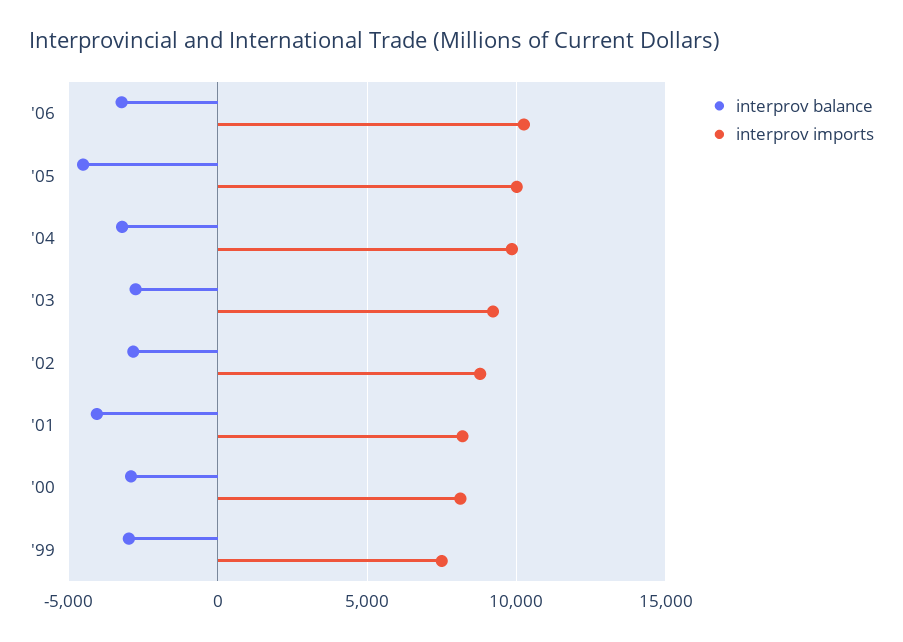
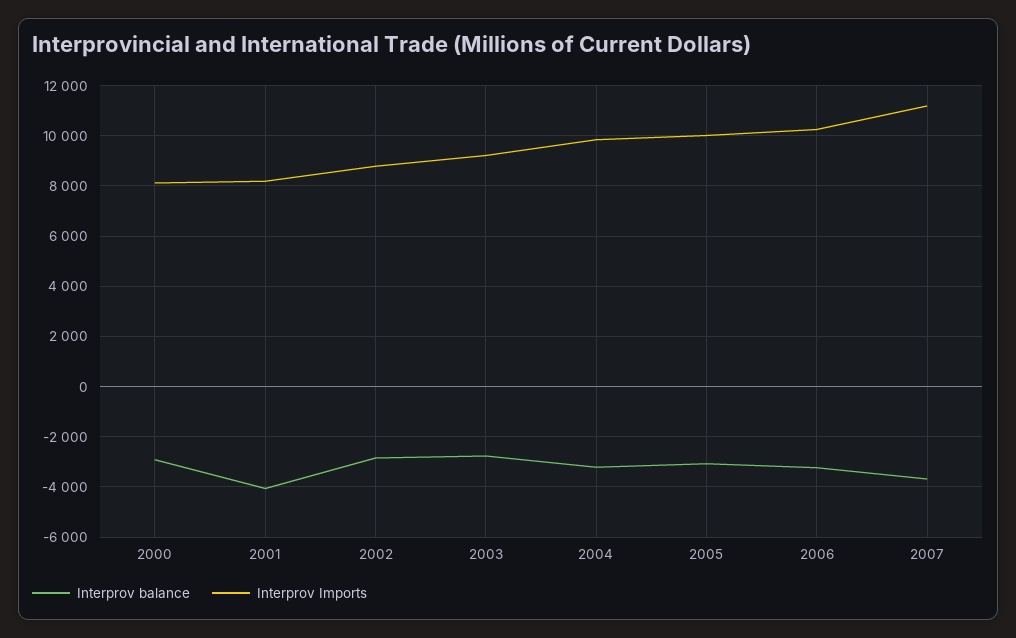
interprov balance, '05: -4500 -> -3000
interprov balance, '99: -3000 -> none
interprov imports, '99: 7500 -> none
interprov balance, 2007: none -> -3750
interprov imports, 2007: none -> 11250

